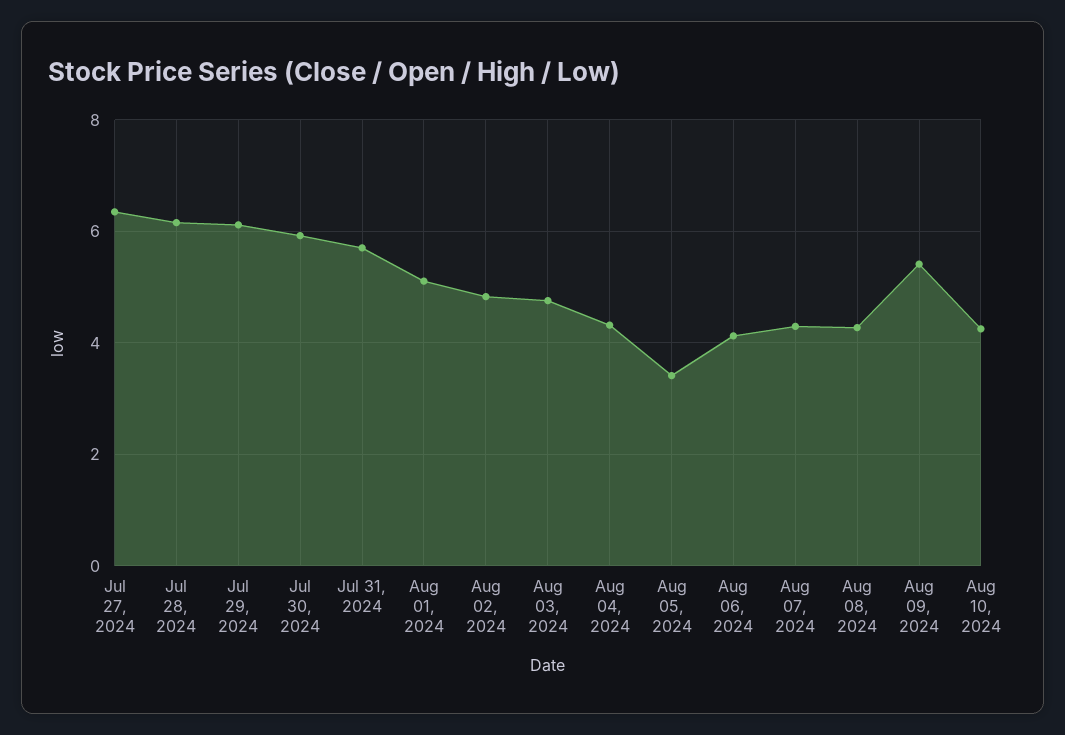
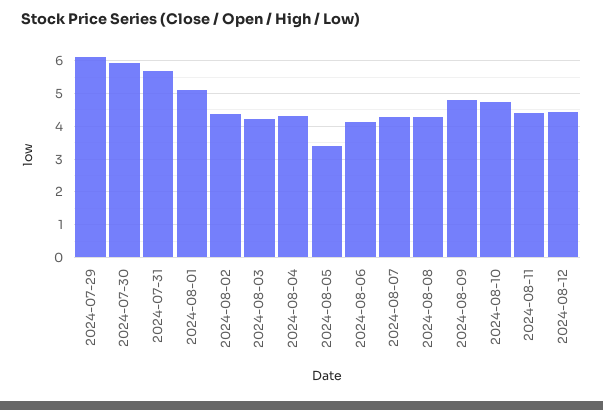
Jul 27, 2024: 6.4 -> none
Jul 28, 2024: 6.2 -> none
Aug 02, 2024: 4.8 -> 4.4
Aug 03, 2024: 4.8 -> 4.2
Aug 09, 2024: 5.4 -> 4.8
Aug 10, 2024: 4.2 -> 4.8
2024-08-11: none -> 4.4
2024-08-12: none -> 4.4

